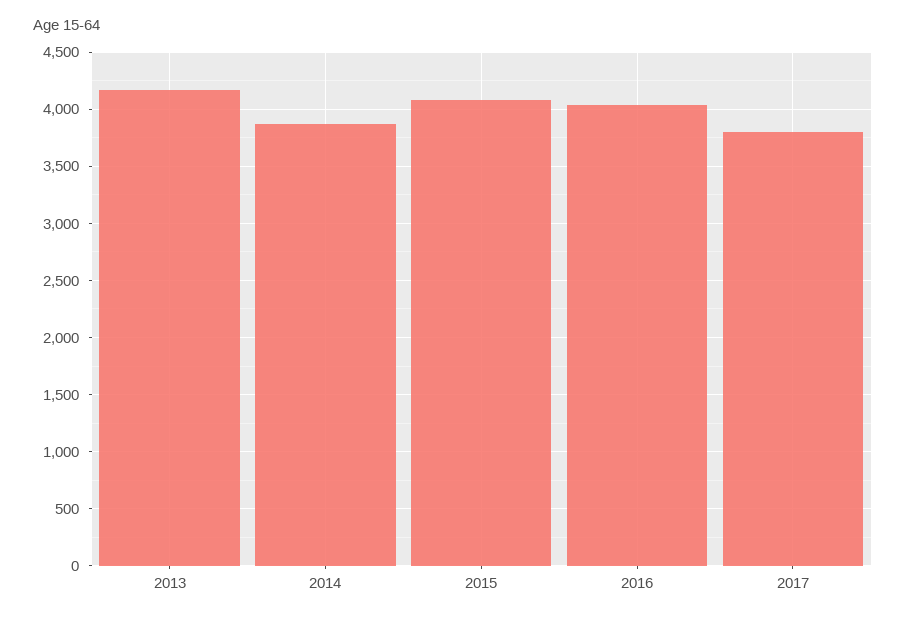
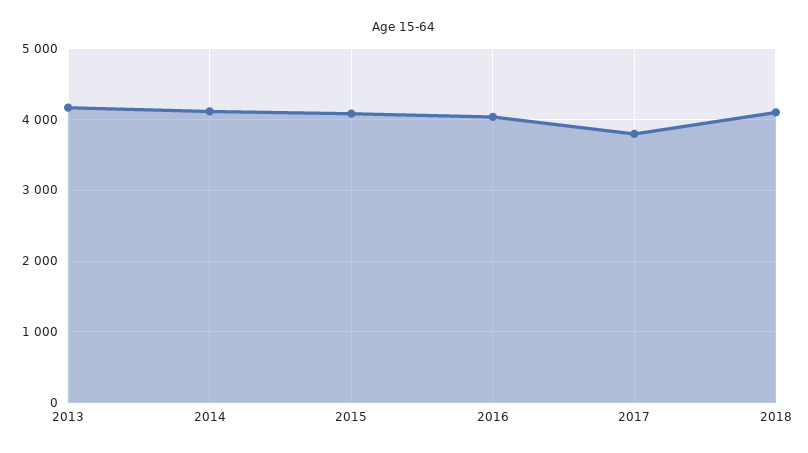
2014: 3900 -> 4100
2018: none -> 4100

